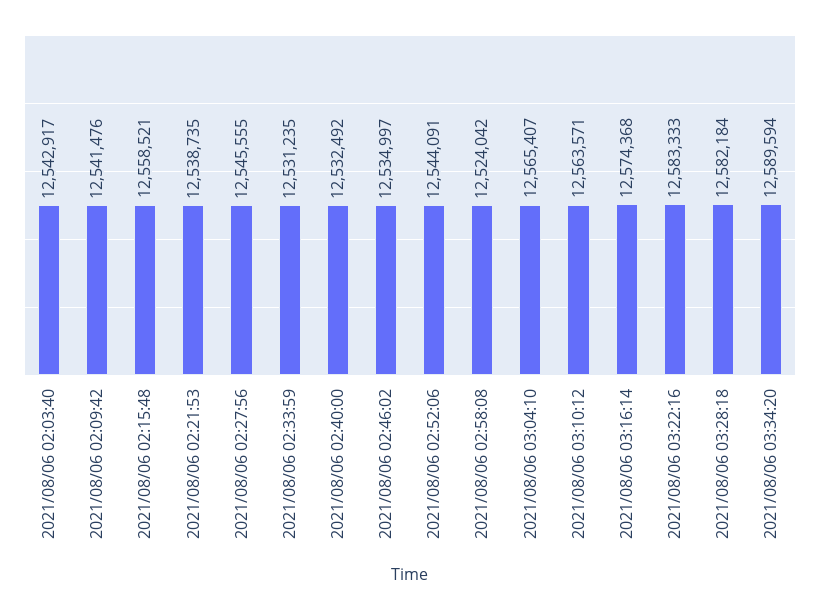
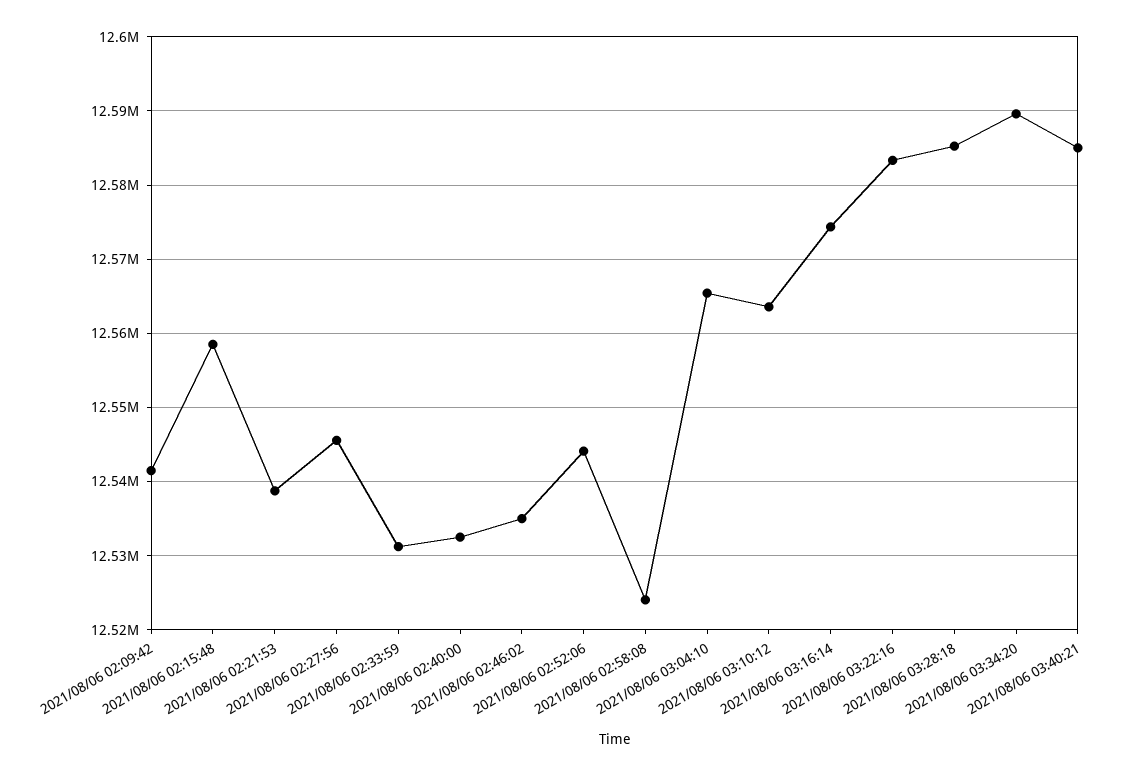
2021/08/06 02:03:40: 12542917 -> none
2021/08/06 03:28:18: 12582184 -> 12585000
2021/08/06 03:40:21: none -> 12585000

